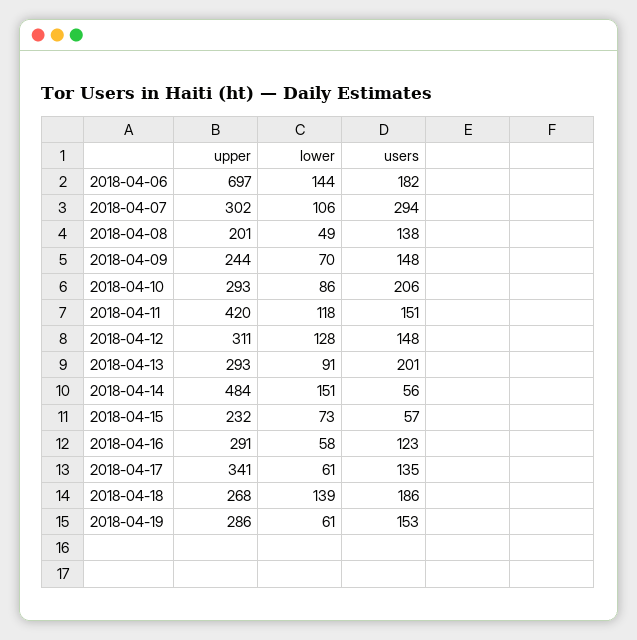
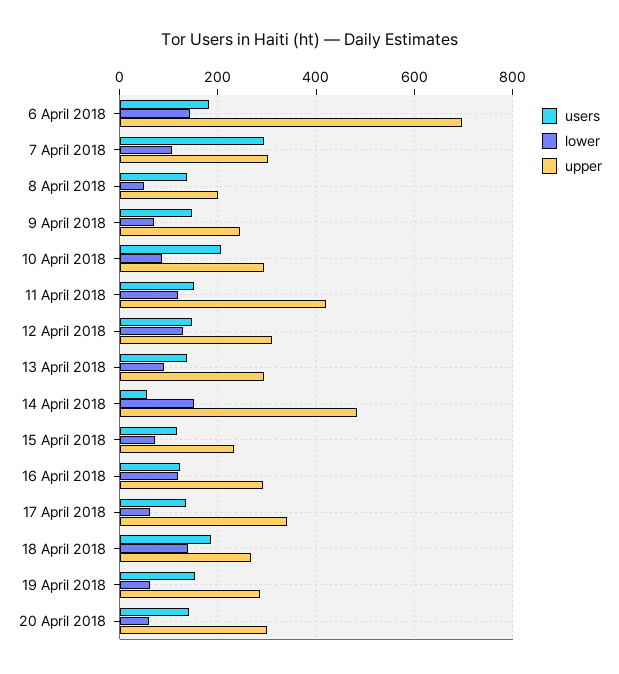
users, 2018-04-13: 201 -> 140
users, 2018-04-15: 57 -> 120
lower, 2018-04-16: 58 -> 120
users, 20 April 2018: none -> 140
lower, 20 April 2018: none -> 60
upper, 20 April 2018: none -> 300

